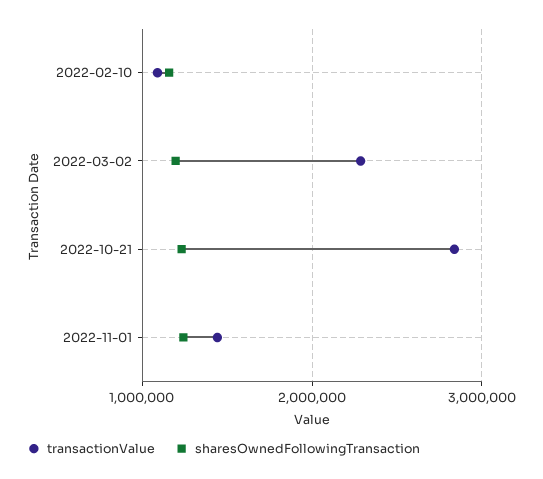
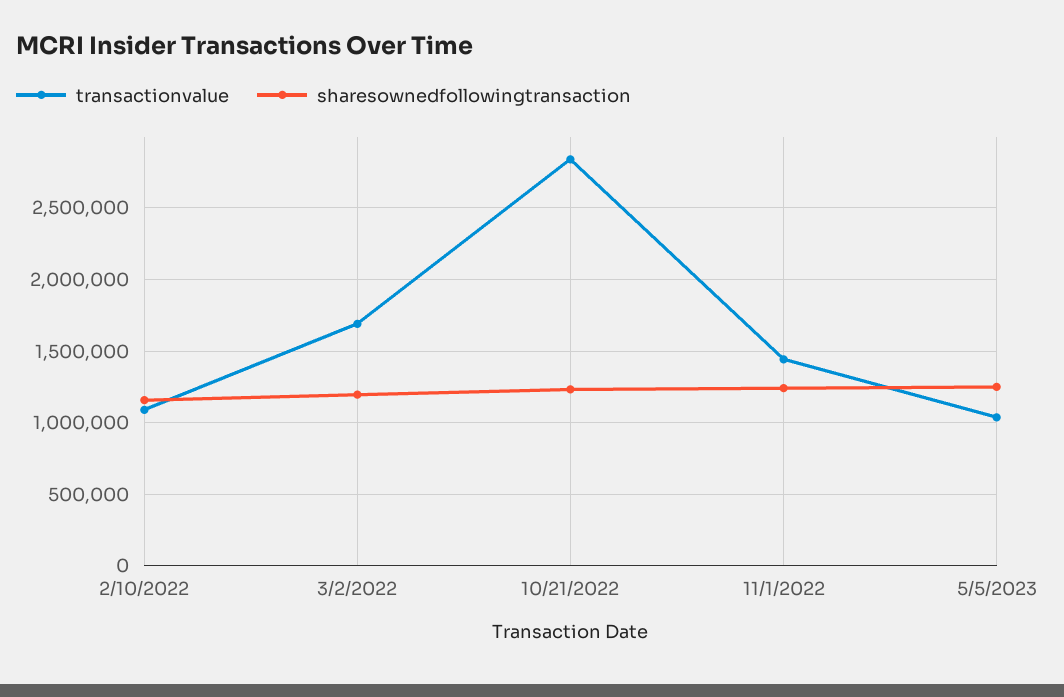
transactionValue, 2022-03-02: 2300000 -> 1700000
transactionValue, 5/5/2023: none -> 1050000
sharesOwnedFollowingTransaction, 5/5/2023: none -> 1250000

